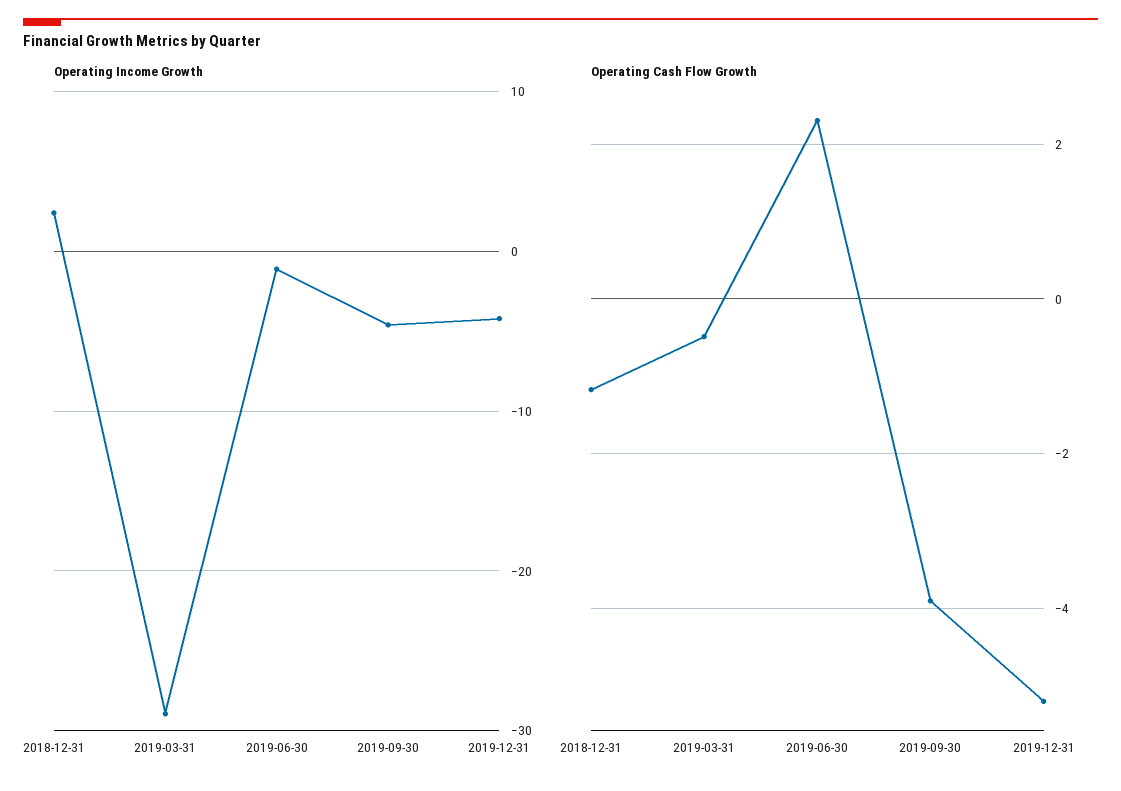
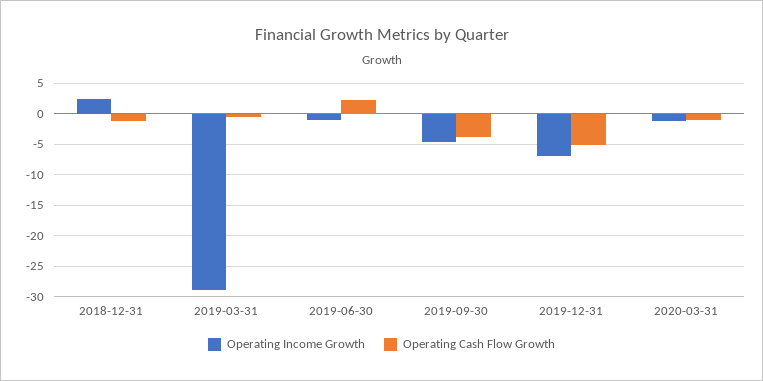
Operating Income Growth, 2019-12-31: -4 -> -7
Operating Income Growth, 2020-03-31: none -> -1
Operating Cash Flow Growth, 2020-03-31: none -> -1

